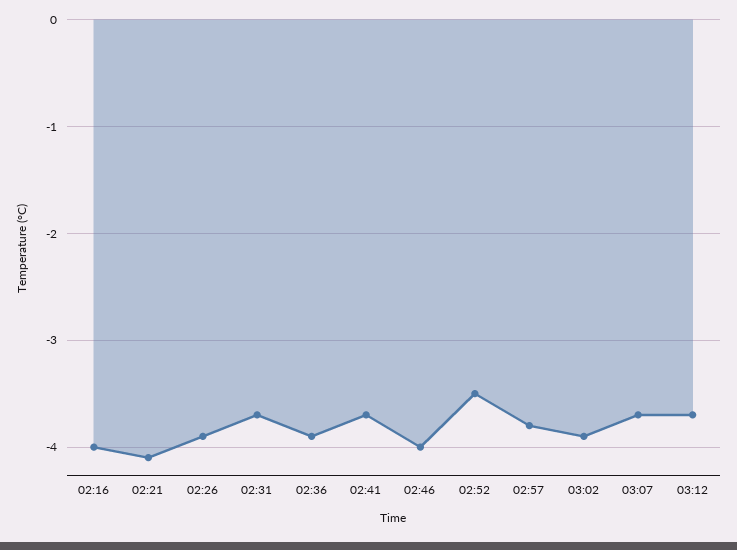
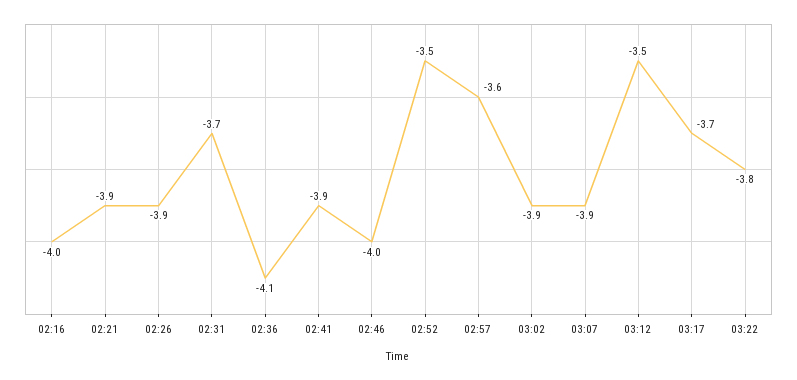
02:21: -4.1 -> -3.9
02:36: -3.9 -> -4.1
02:41: -3.7 -> -3.9
02:57: -3.8 -> -3.6
03:07: -3.7 -> -3.9
03:12: -3.7 -> -3.5
03:17: none -> -3.7
03:22: none -> -3.8

